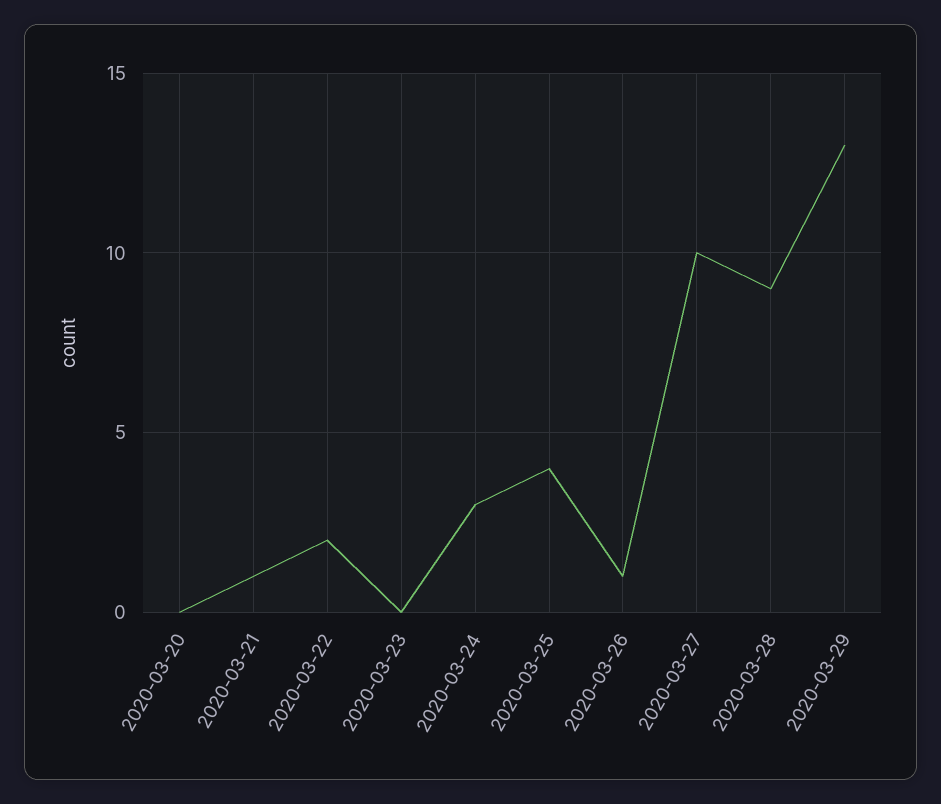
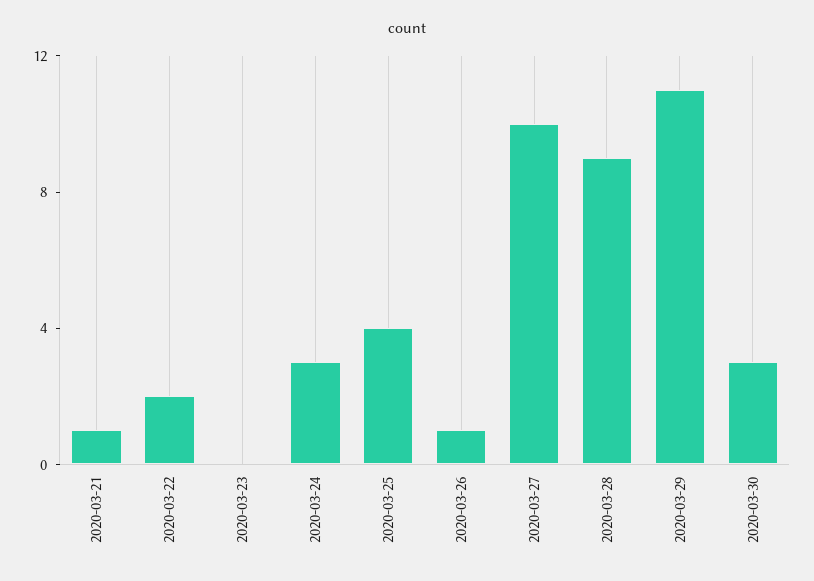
2020-03-20: 0 -> none
2020-03-29: 13 -> 11
2020-03-30: none -> 3

